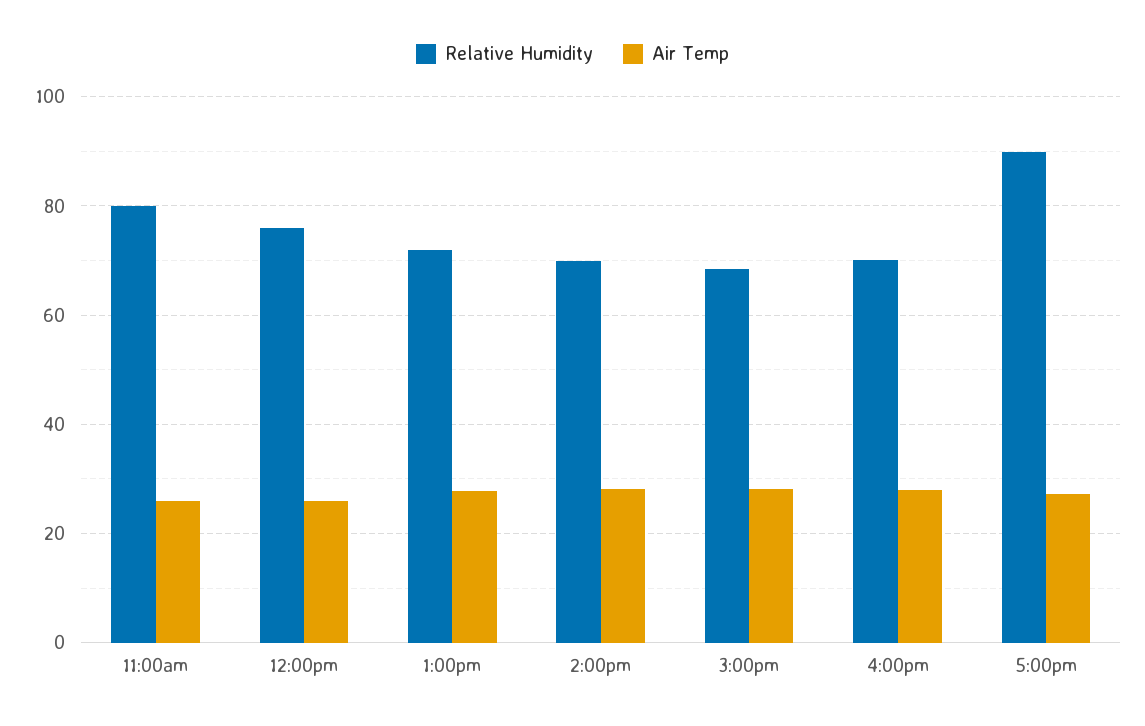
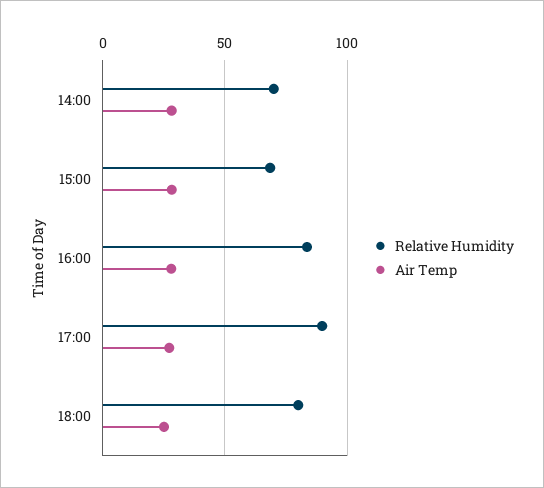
Relative Humidity, 11:00am: 80 -> none
Air Temp, 11:00am: 26 -> none
Relative Humidity, 12:00pm: 76 -> none
Air Temp, 12:00pm: 26 -> none
Relative Humidity, 1:00pm: 72 -> none
Air Temp, 1:00pm: 28 -> none
Relative Humidity, 4:00pm: 70 -> 85
Relative Humidity, 18:00: none -> 80
Air Temp, 18:00: none -> 25

